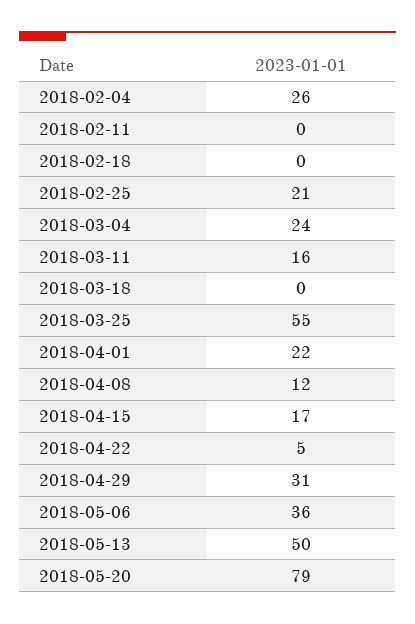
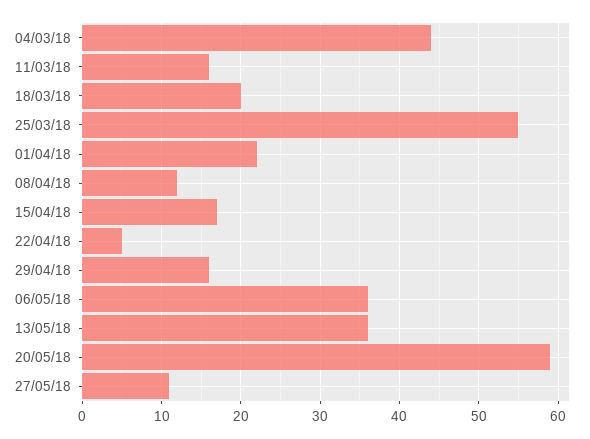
2018-02-04: 26 -> none
2018-02-11: 0 -> none
2018-02-18: 0 -> none
2018-02-25: 21 -> none
2018-03-04: 24 -> 44
2018-03-18: 0 -> 20
2018-04-29: 31 -> 16
2018-05-13: 50 -> 36
2018-05-20: 79 -> 59
27/05/18: none -> 11

